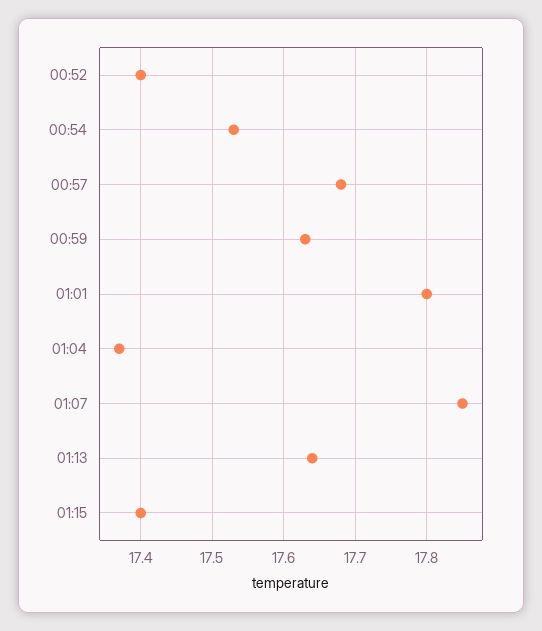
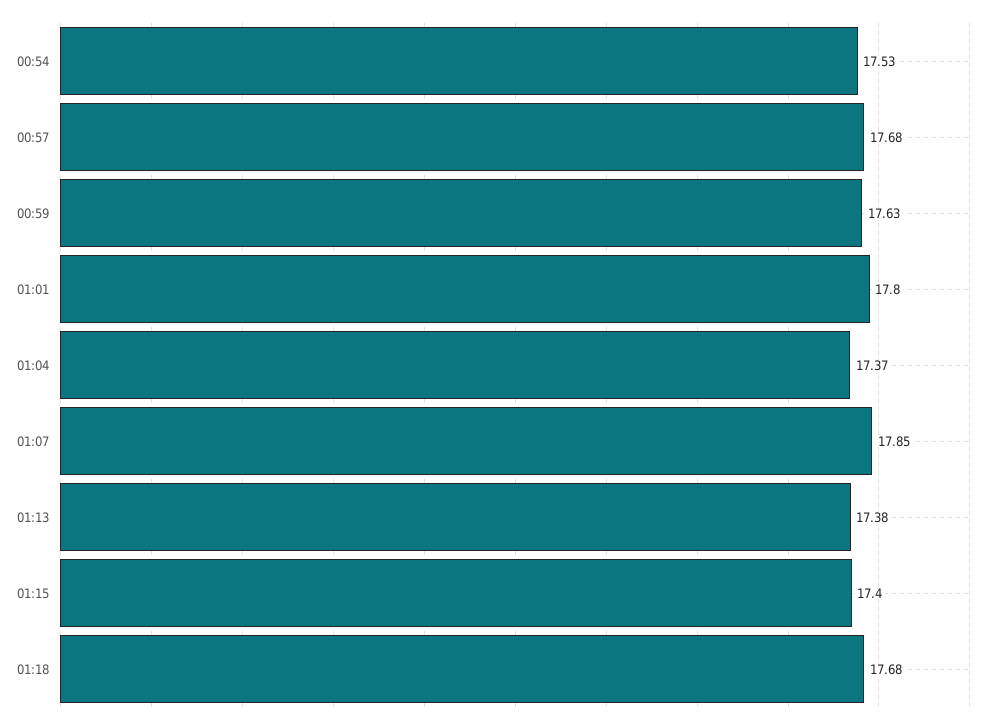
00:52: 17.4 -> none
01:13: 17.64 -> 17.38
01:18: none -> 17.68

